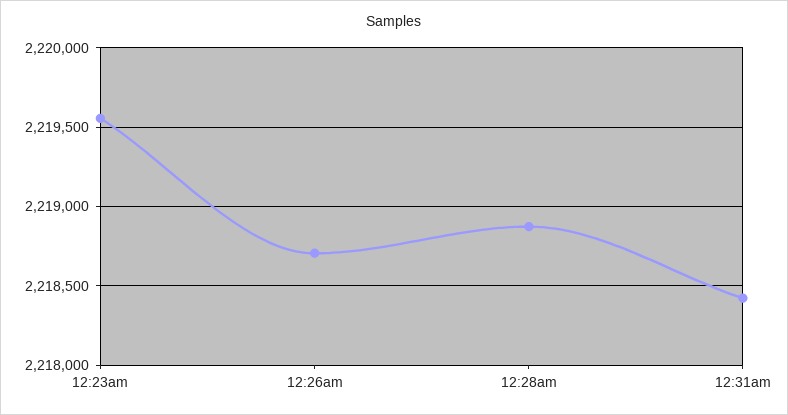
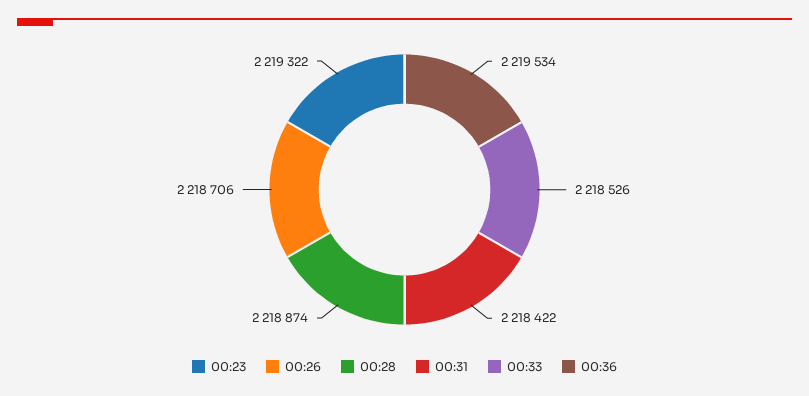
12:23am: 2219550 -> 2219322
00:33: none -> 2218526
00:36: none -> 2219534

